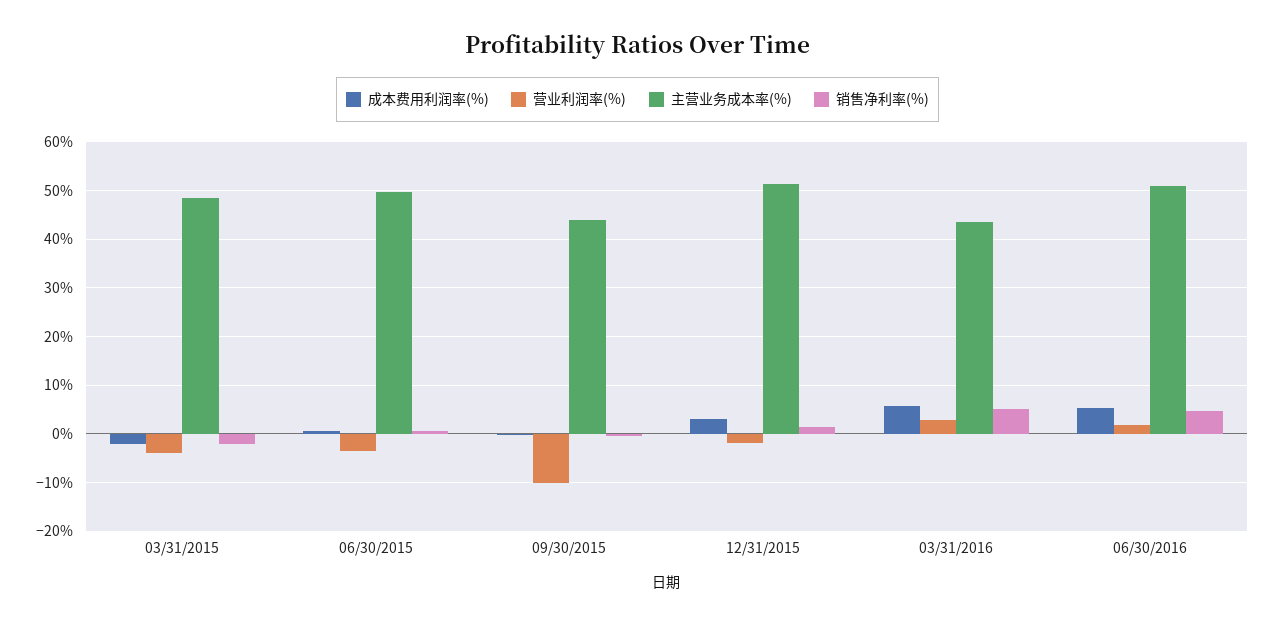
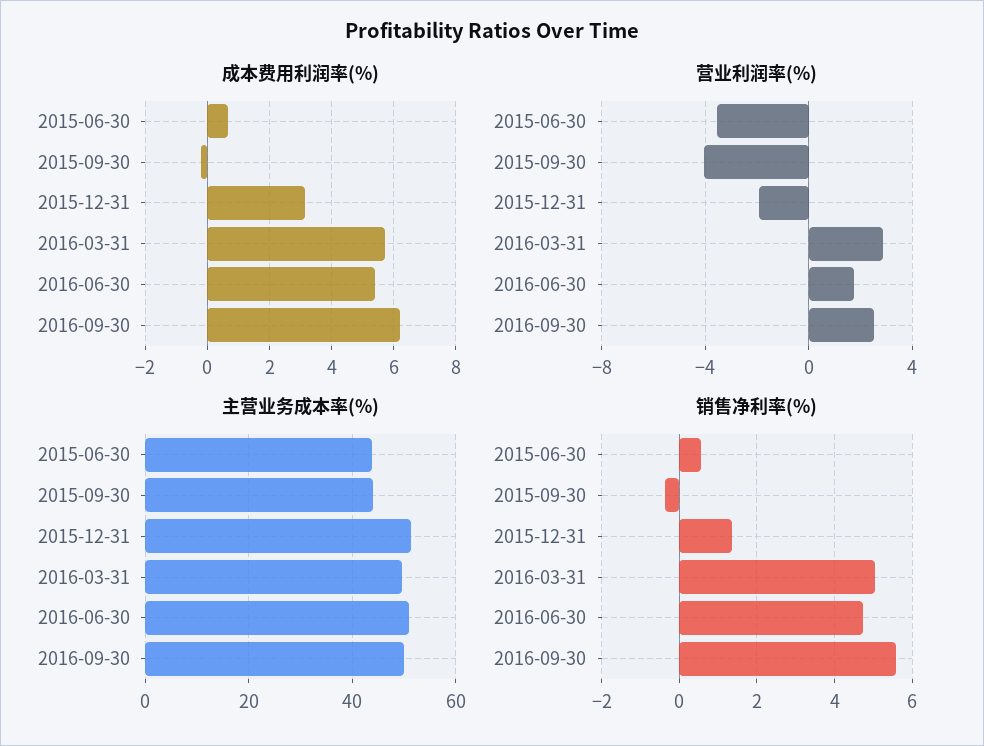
成本费用利润率(%), 03/31/2015: -2 -> none
营业利润率(%), 03/31/2015: -4 -> none
主营业务成本率(%), 03/31/2015: 48 -> none
销售净利率(%), 03/31/2015: -2 -> none
主营业务成本率(%), 06/30/2015: 50 -> 44
营业利润率(%), 09/30/2015: -10 -> -4
主营业务成本率(%), 03/31/2016: 44 -> 50
成本费用利润率(%), 2016-09-30: none -> 6.2
营业利润率(%), 2016-09-30: none -> 2.5
主营业务成本率(%), 2016-09-30: none -> 50
销售净利率(%), 2016-09-30: none -> 5.6

